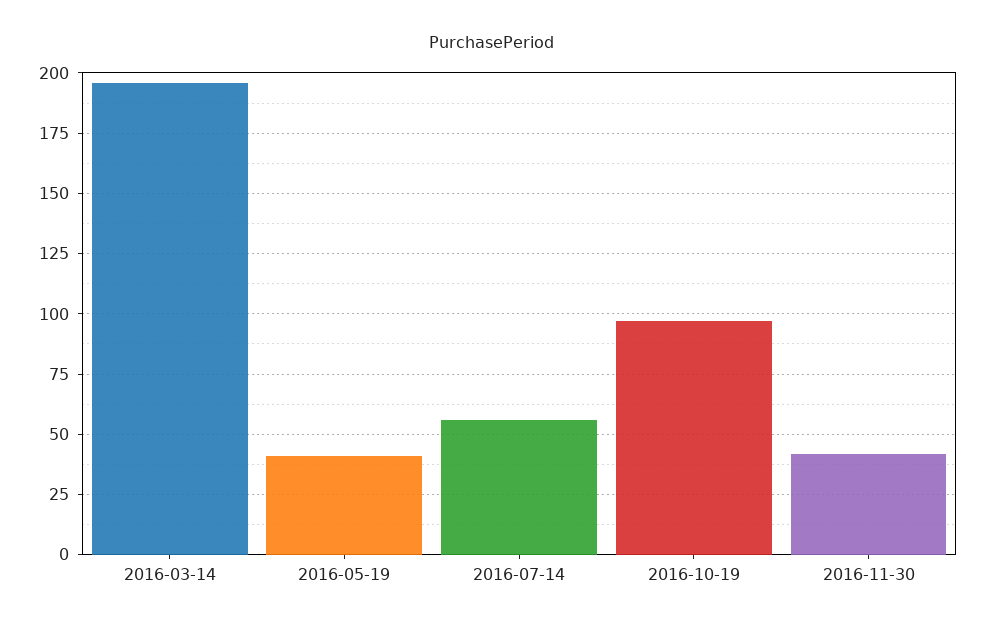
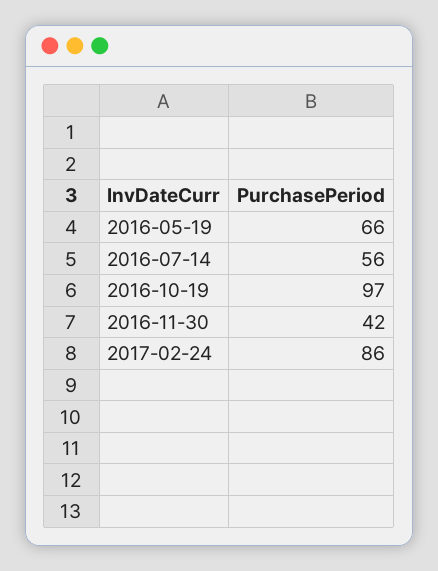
2016-03-14: 195 -> none
2016-05-19: 40 -> 66
2017-02-24: none -> 86

